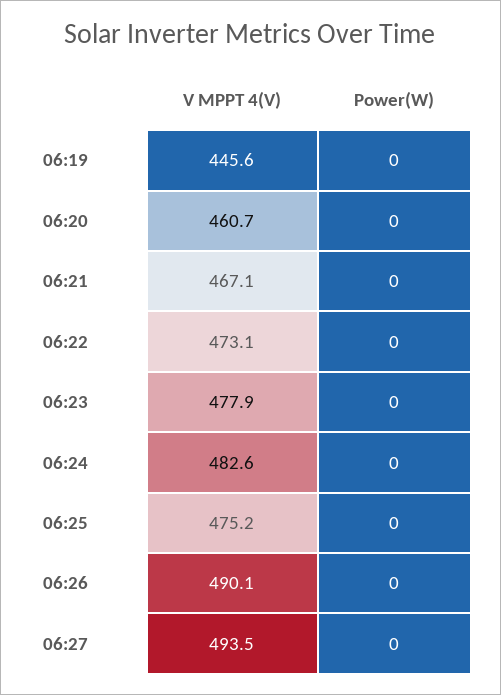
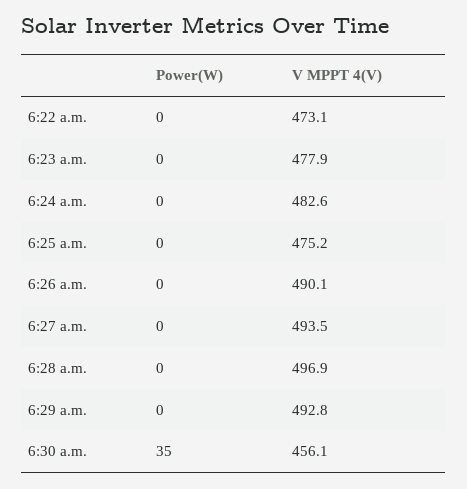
V MPPT 4(V), 06:19: 445.6 -> none
Power(W), 06:19: 0 -> none
V MPPT 4(V), 06:20: 460.7 -> none
Power(W), 06:20: 0 -> none
V MPPT 4(V), 06:21: 467.1 -> none
Power(W), 06:21: 0 -> none
Power(W), 6:28 a.m.: none -> 0
V MPPT 4(V), 6:28 a.m.: none -> 496.9
Power(W), 6:29 a.m.: none -> 0
V MPPT 4(V), 6:29 a.m.: none -> 492.8
Power(W), 6:30 a.m.: none -> 35
V MPPT 4(V), 6:30 a.m.: none -> 456.1

